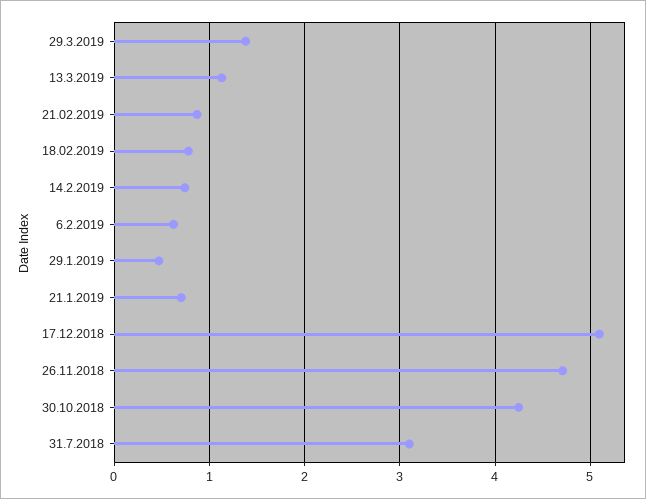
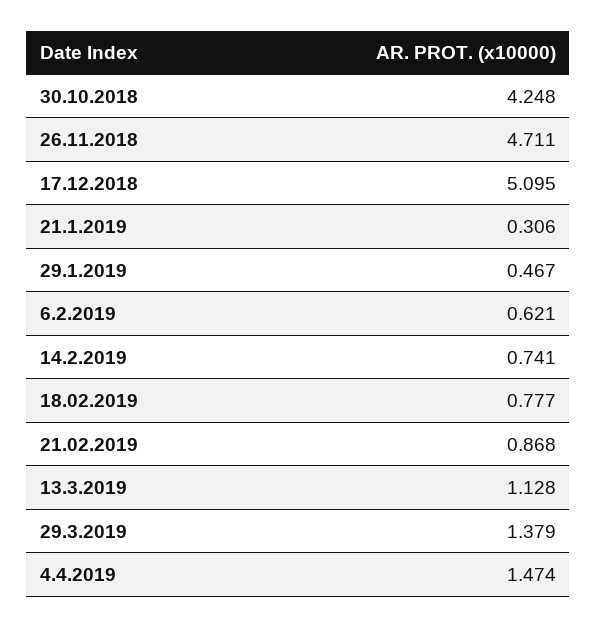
21.1.2019: 0.7 -> 0.306
31.7.2018: 3.1 -> none
4.4.2019: none -> 1.474

